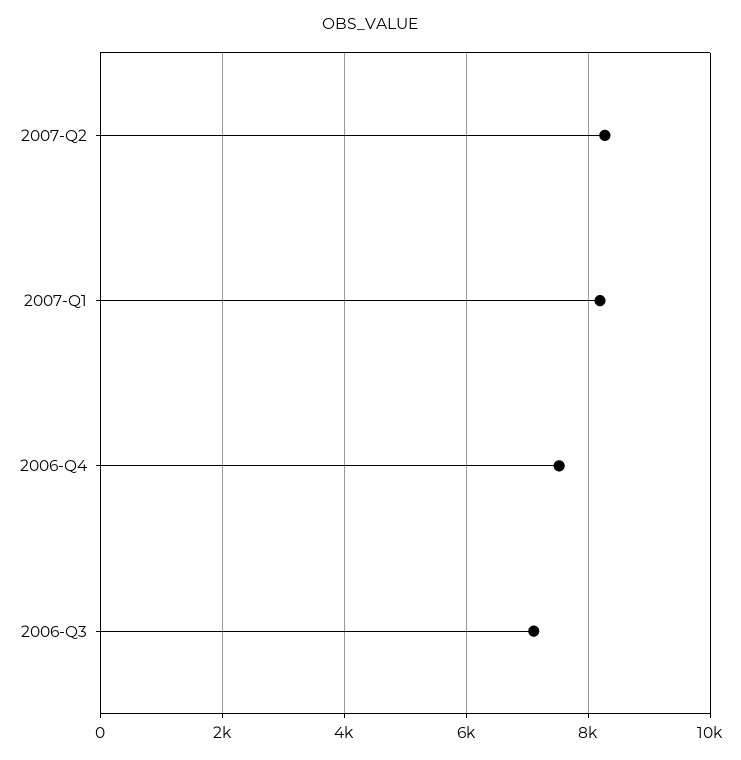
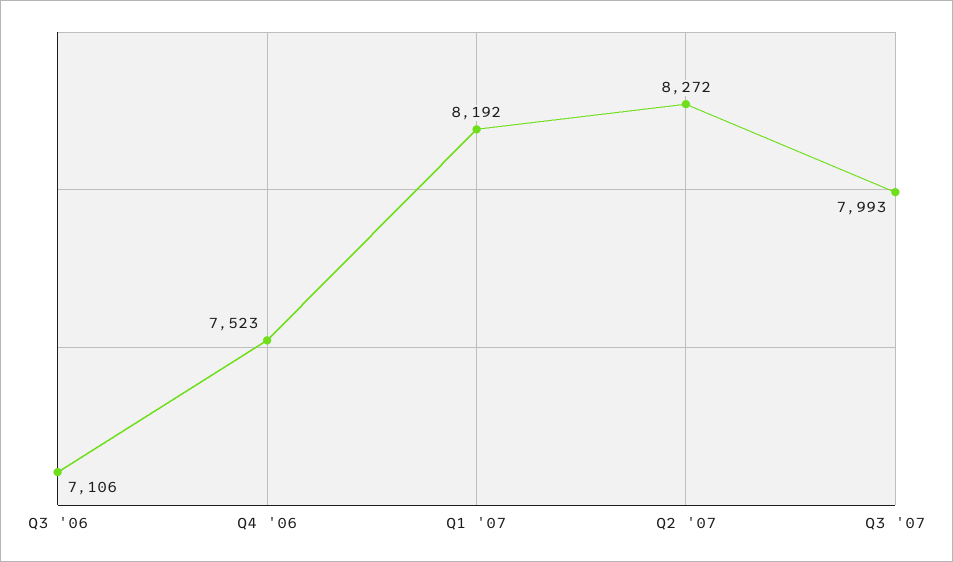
Q3 '07: none -> 7993

